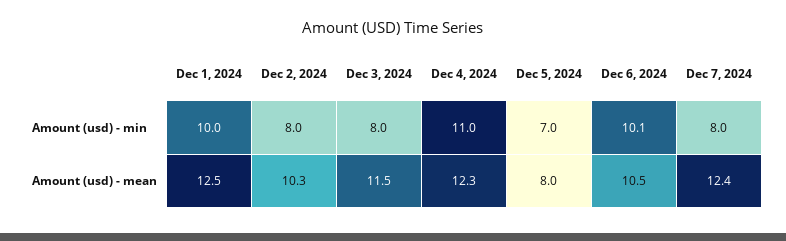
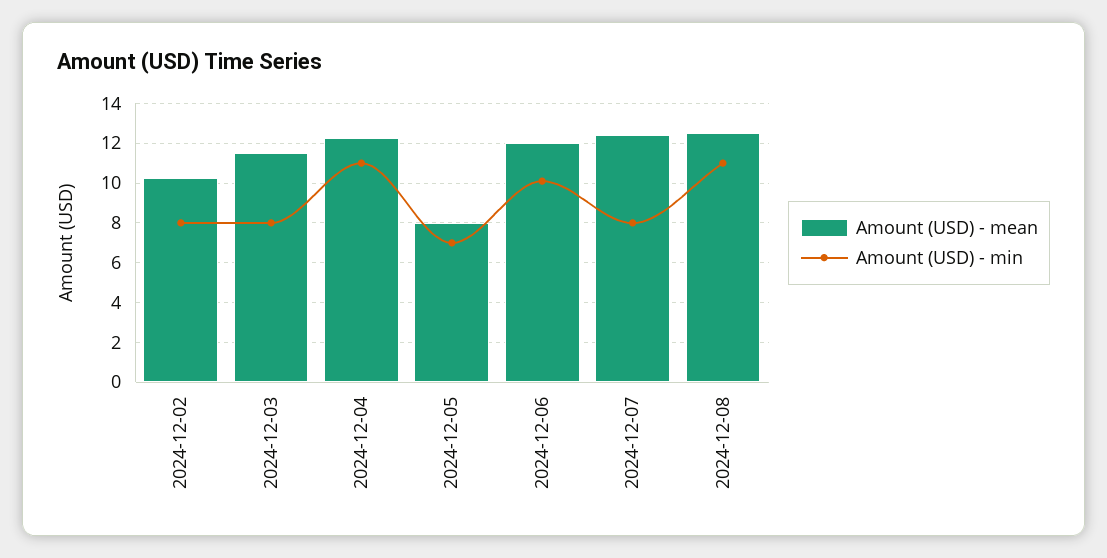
Amount (usd) - min, Dec 1, 2024: 10 -> none
Amount (usd) - mean, Dec 1, 2024: 12.5 -> none
Amount (usd) - mean, Dec 6, 2024: 10.5 -> 12
Amount (usd) - mean, 2024-12-08: none -> 12.5
Amount (usd) - min, 2024-12-08: none -> 11

